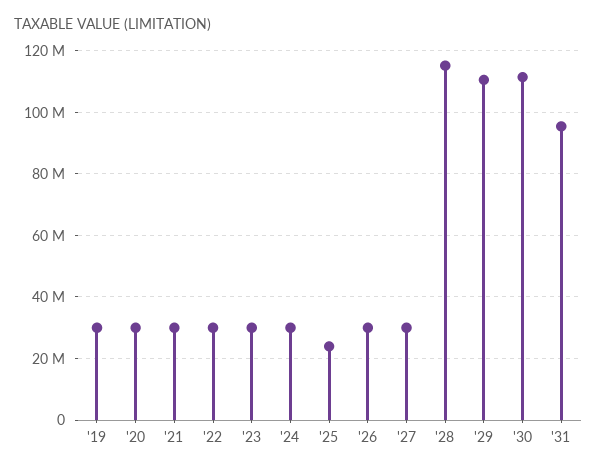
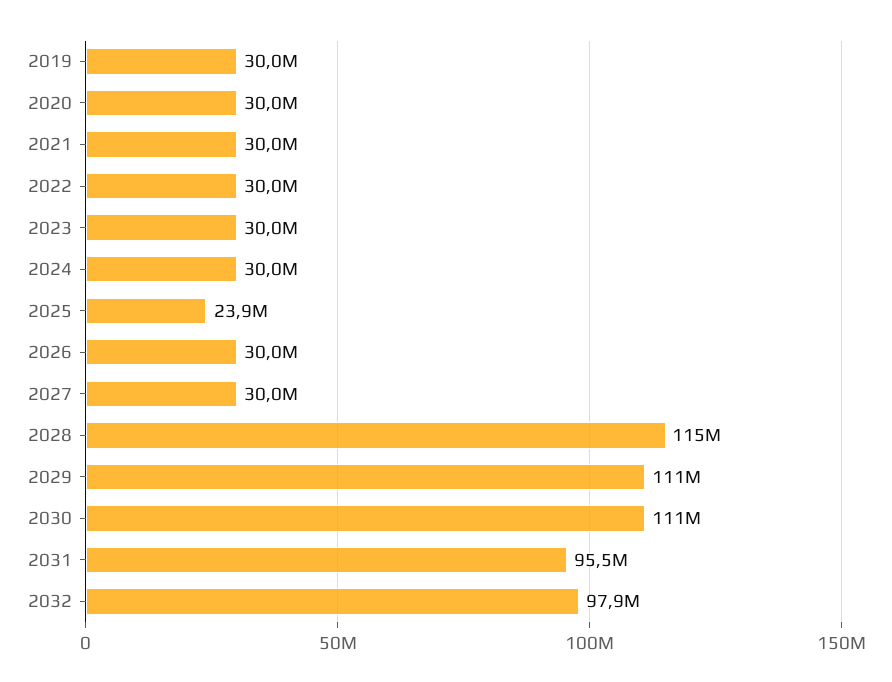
2032: none -> 97900000

